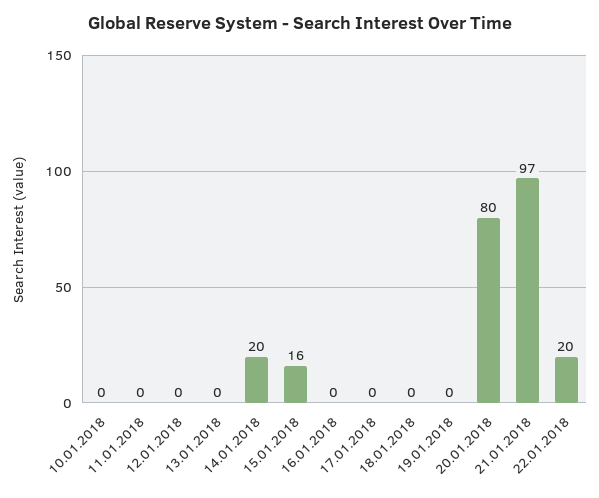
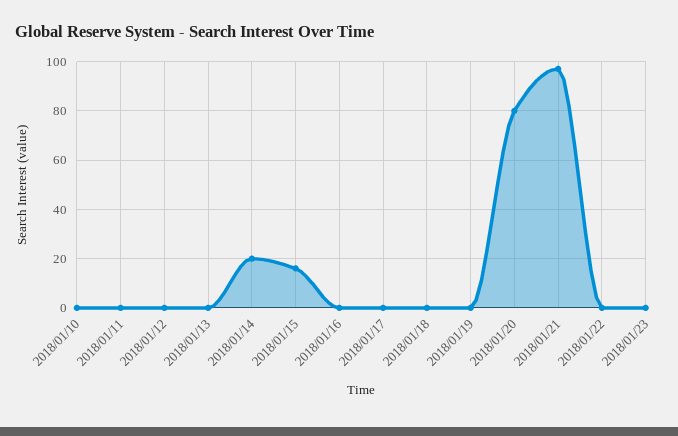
22.01.2018: 20 -> 0
2018/01/23: none -> 0

